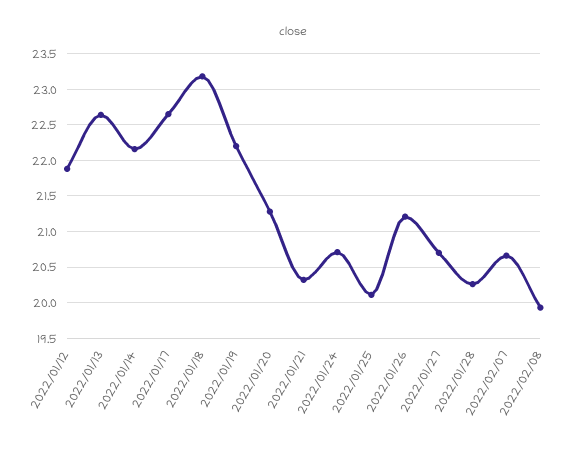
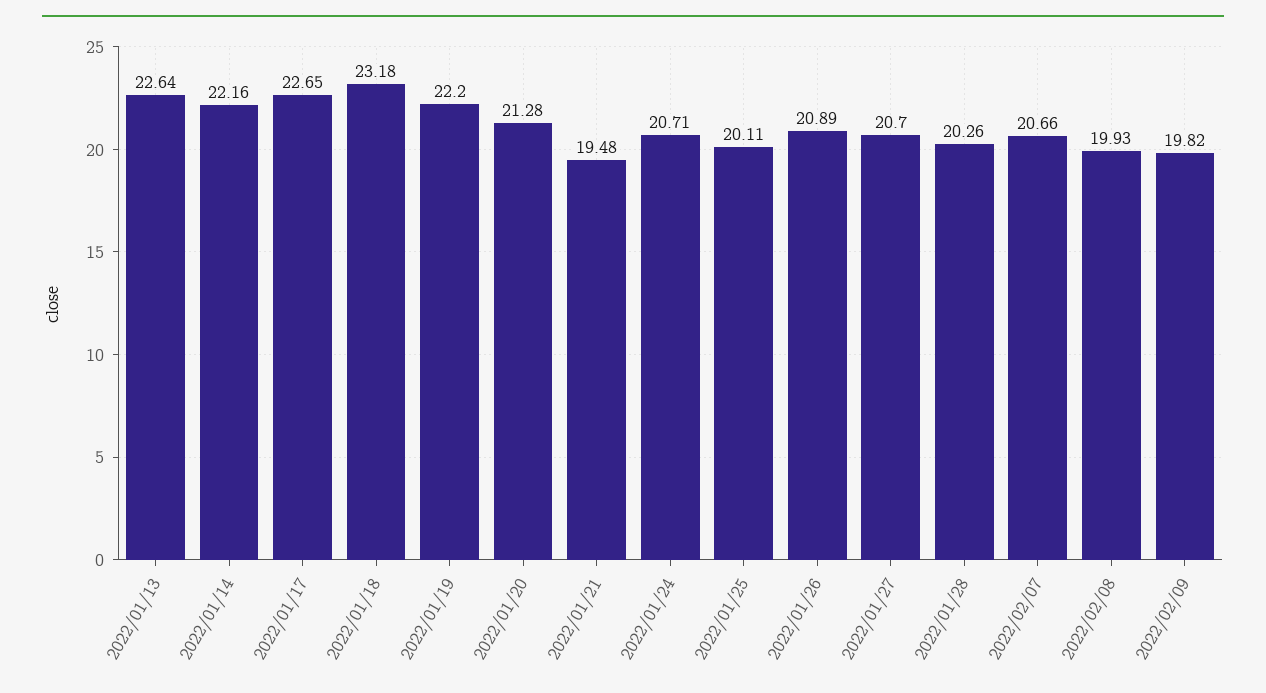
2022/01/12: 21.9 -> none
2022/01/21: 20.3 -> 19.48
2022/01/26: 21.2 -> 20.89
2022/02/09: none -> 19.82

